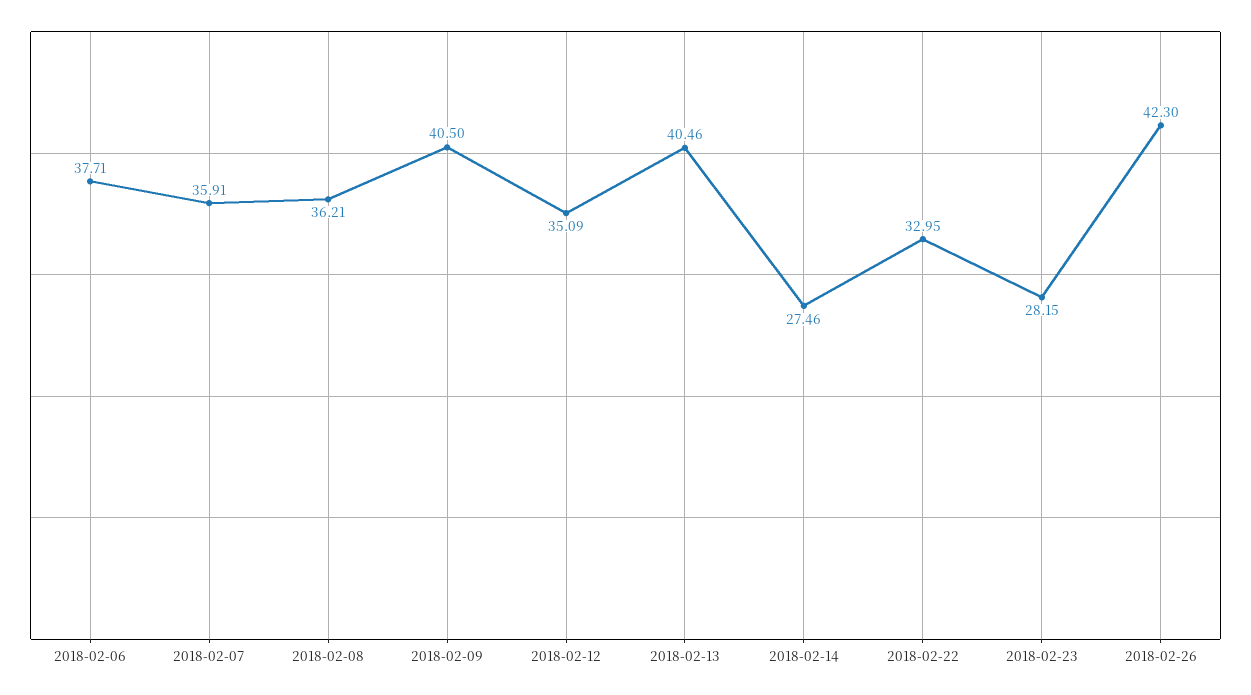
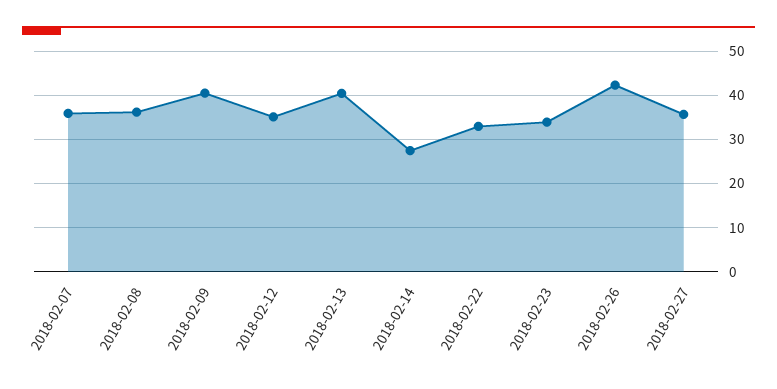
2018-02-06: 37.71 -> none
2018-02-23: 28.15 -> 34
2018-02-27: none -> 36

